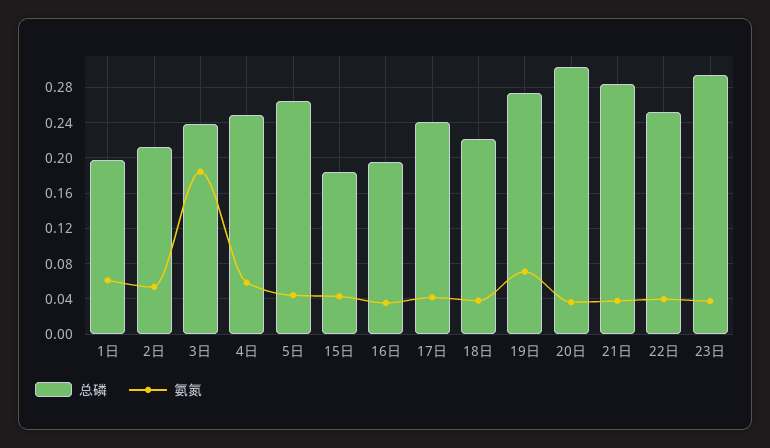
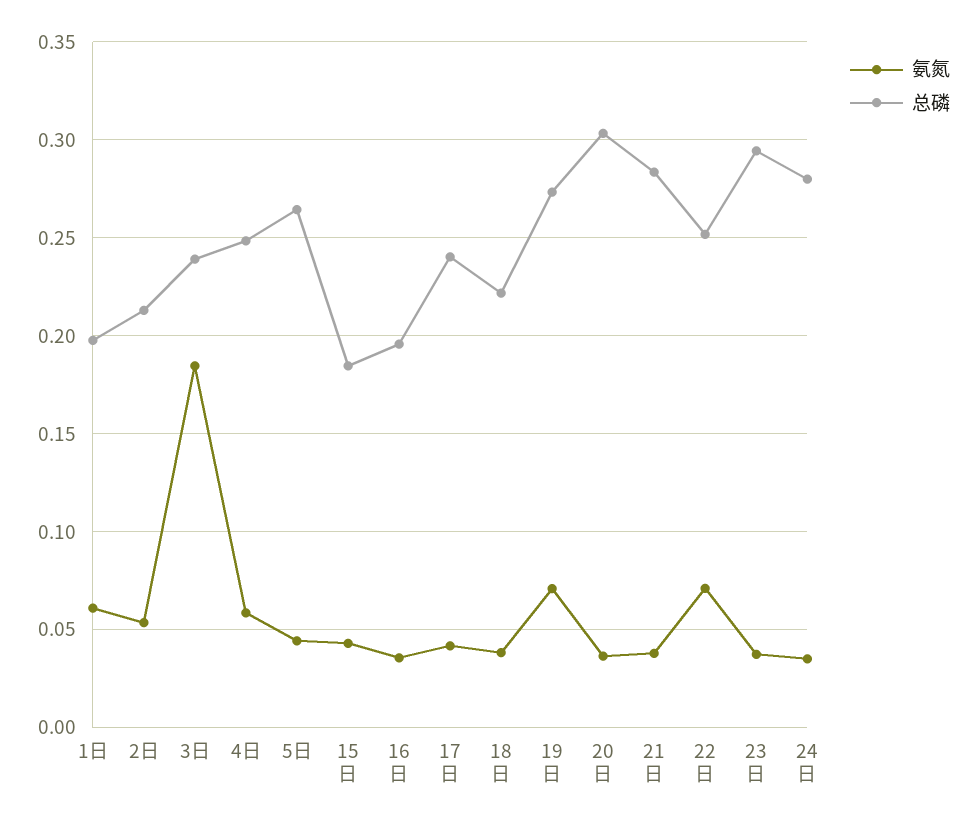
氨氮, 22日: 0.04 -> 0.07
氨氮, 24日: none -> 0.035
总磷, 24日: none -> 0.28

